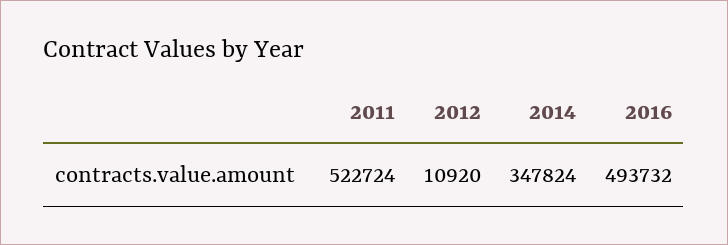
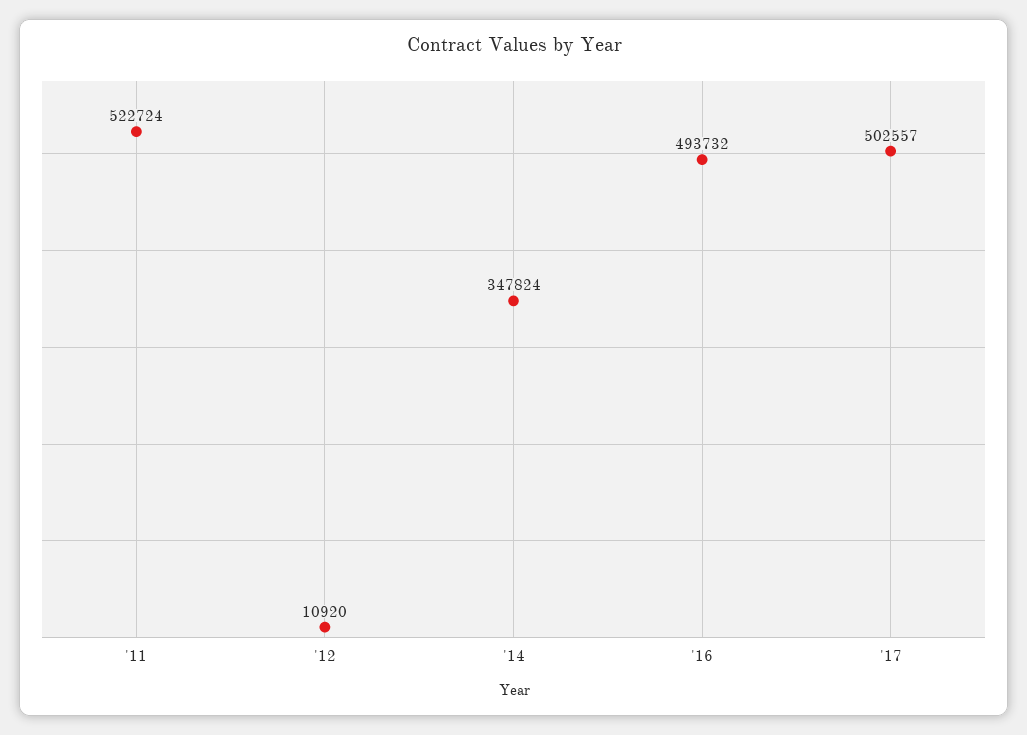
'17: none -> 502557

